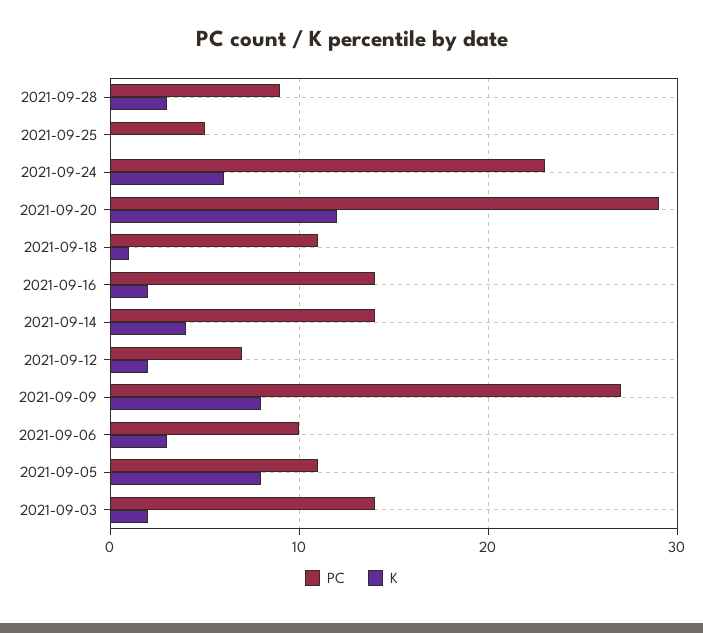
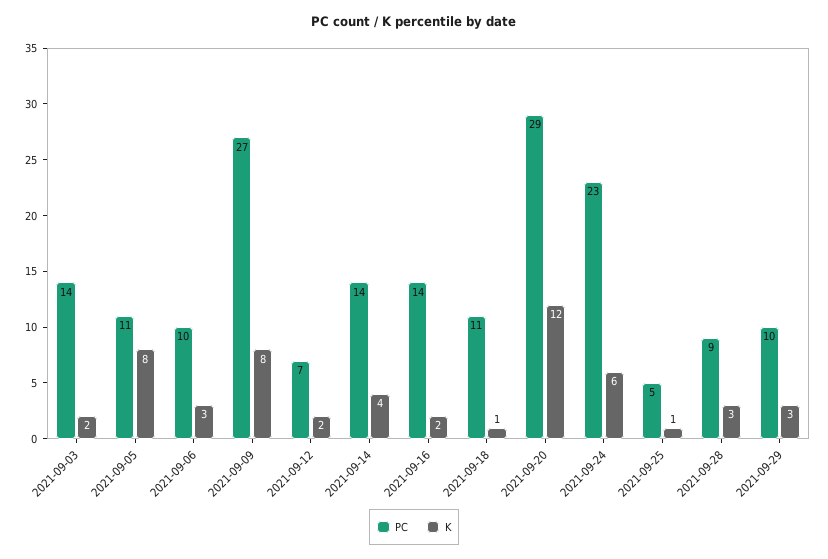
K, 2021-09-25: 0 -> 1
PC, 2021-09-29: none -> 10
K, 2021-09-29: none -> 3

